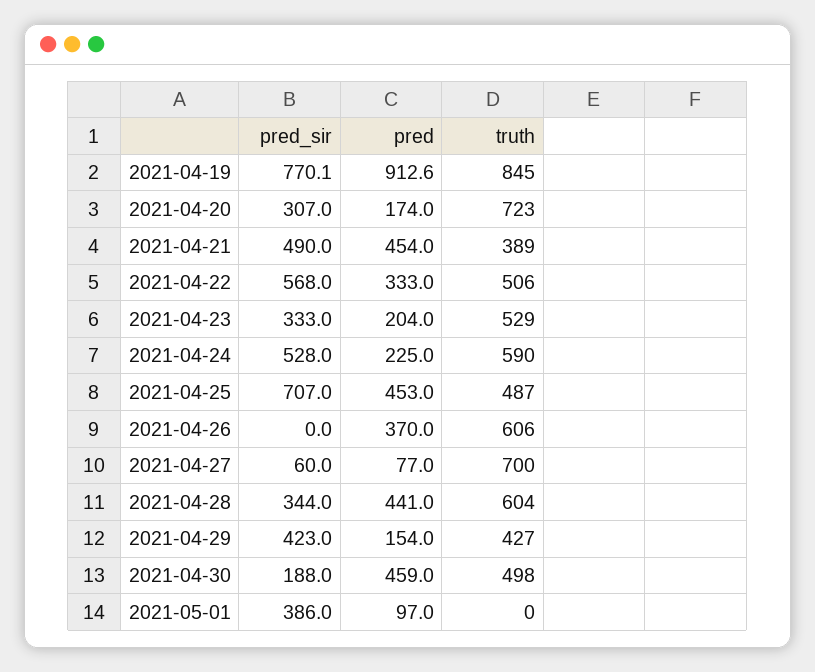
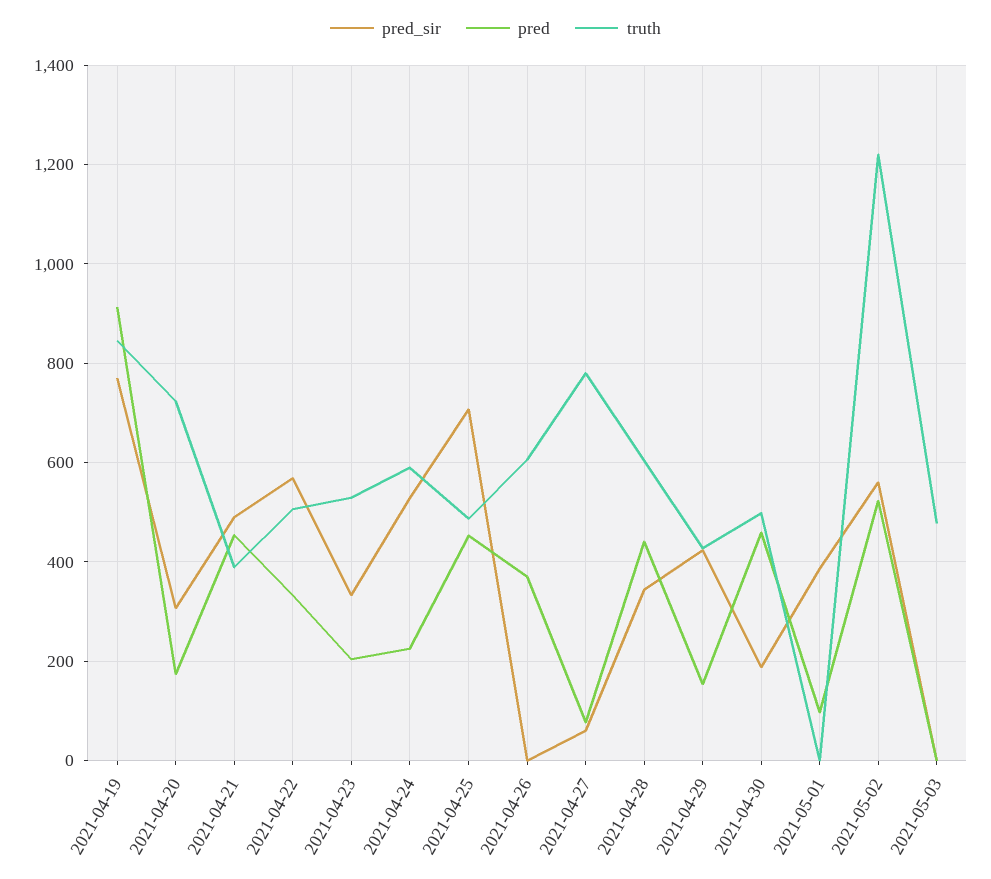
truth, 2021-04-27: 700 -> 780
pred_sir, 2021-05-02: none -> 560
pred, 2021-05-02: none -> 520
truth, 2021-05-02: none -> 1220
pred_sir, 2021-05-03: none -> 0
pred, 2021-05-03: none -> 0
truth, 2021-05-03: none -> 480

